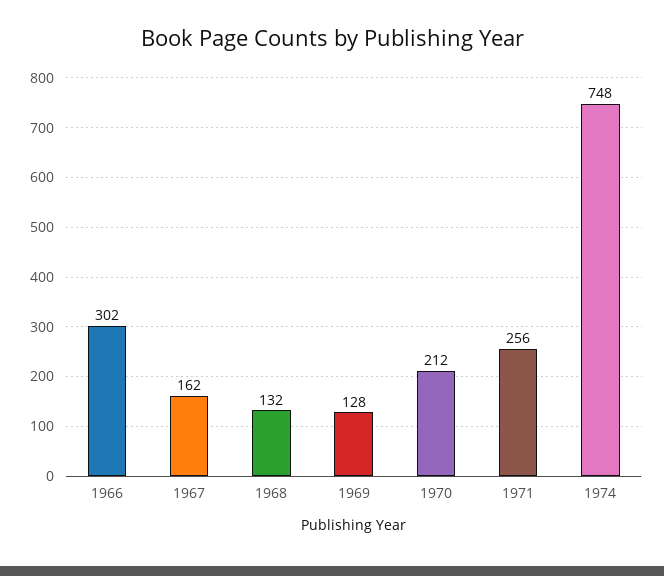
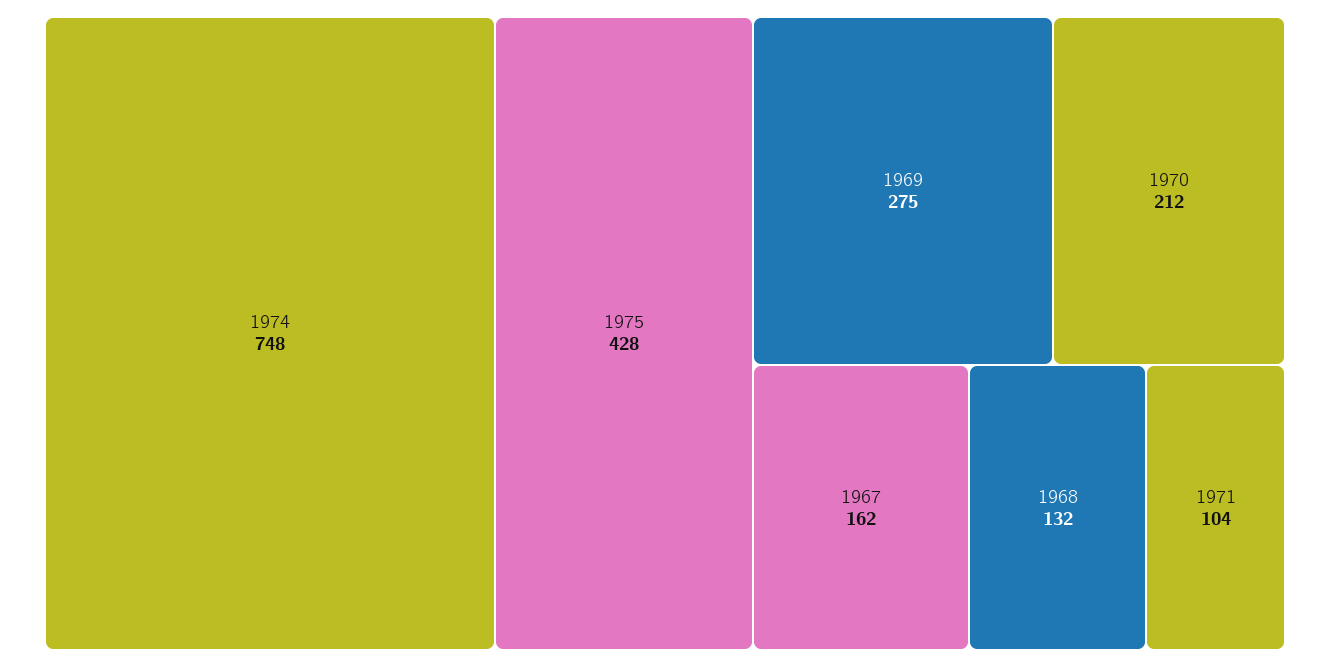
1966: 302 -> none
1969: 128 -> 275
1971: 256 -> 104
1975: none -> 428

